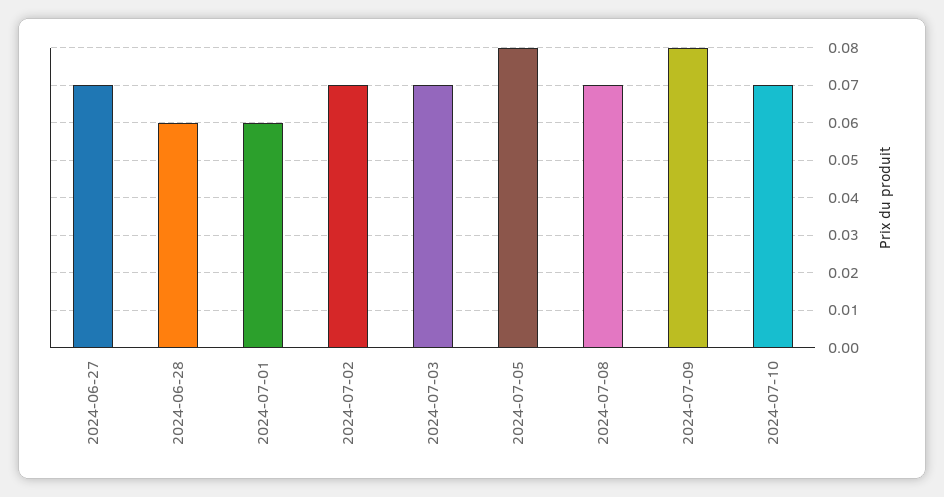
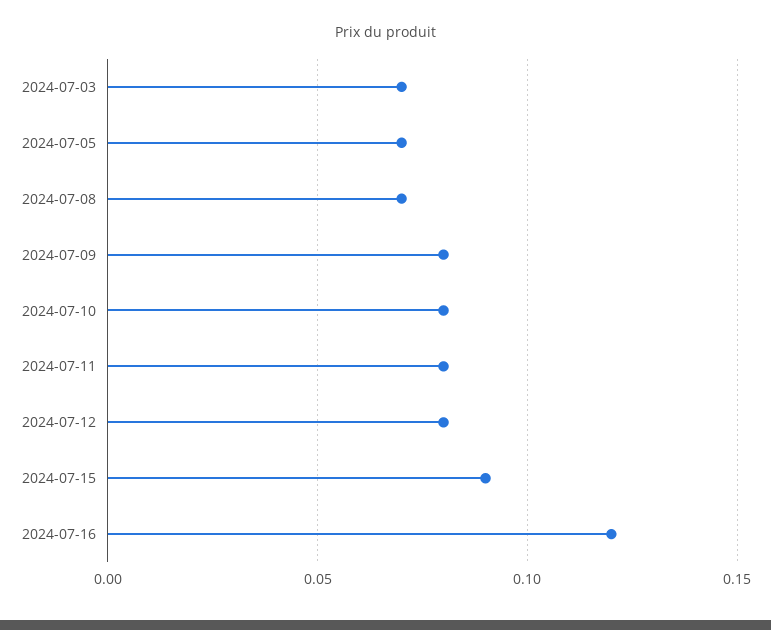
2024-06-27: 0.07 -> none
2024-06-28: 0.06 -> none
2024-07-01: 0.06 -> none
2024-07-02: 0.07 -> none
2024-07-05: 0.08 -> 0.07
2024-07-10: 0.07 -> 0.08
2024-07-11: none -> 0.08
2024-07-12: none -> 0.08
2024-07-15: none -> 0.09
2024-07-16: none -> 0.12

